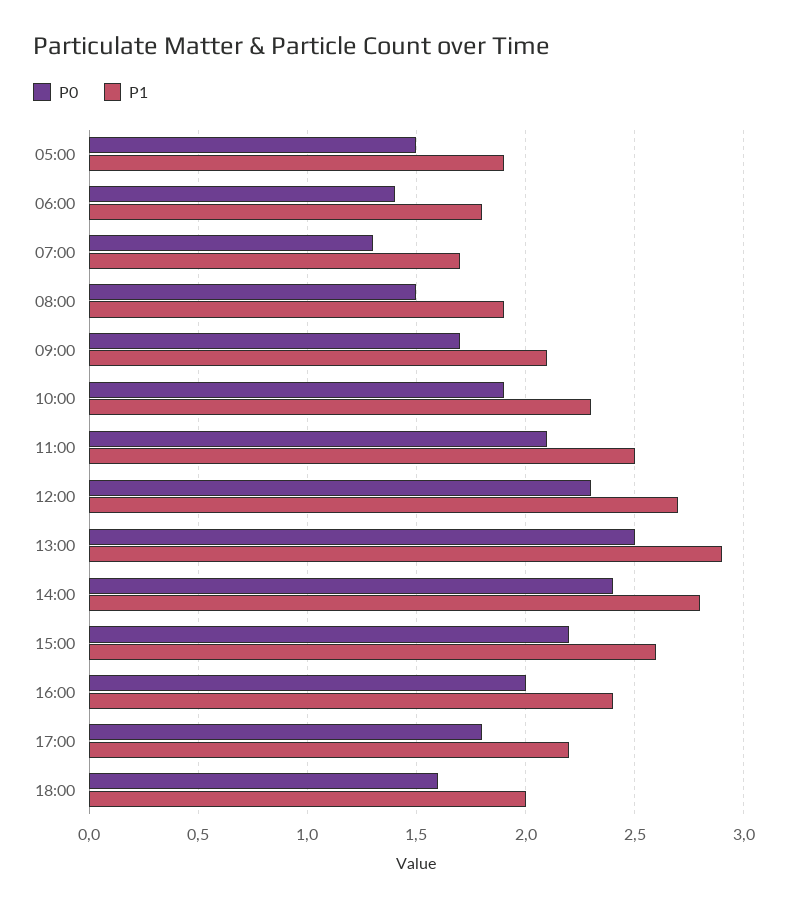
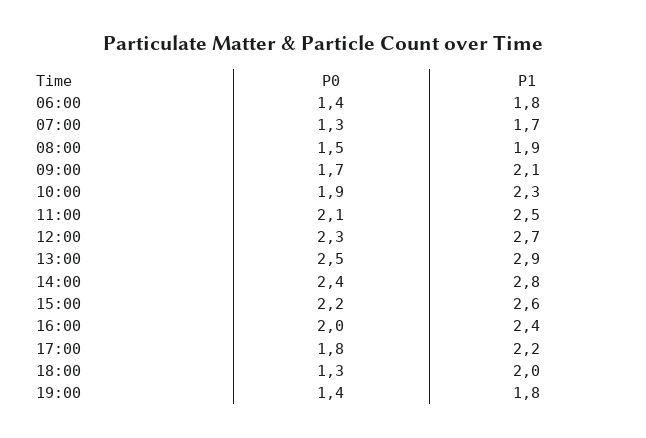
P0, 05:00: 1.5 -> none
P1, 05:00: 1.9 -> none
P0, 18:00: 1.6 -> 1.3
P0, 19:00: none -> 1.4
P1, 19:00: none -> 1.8

